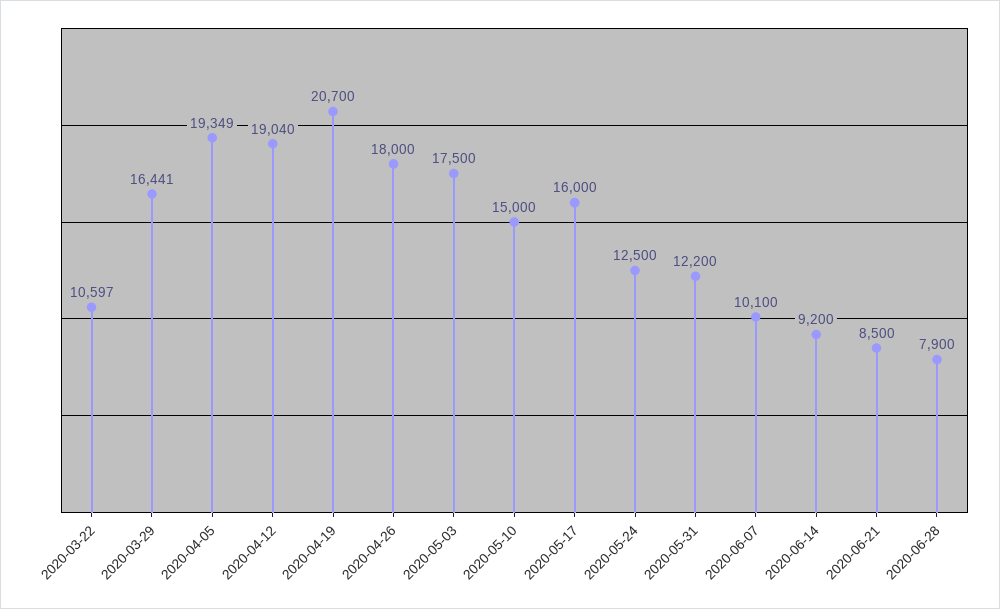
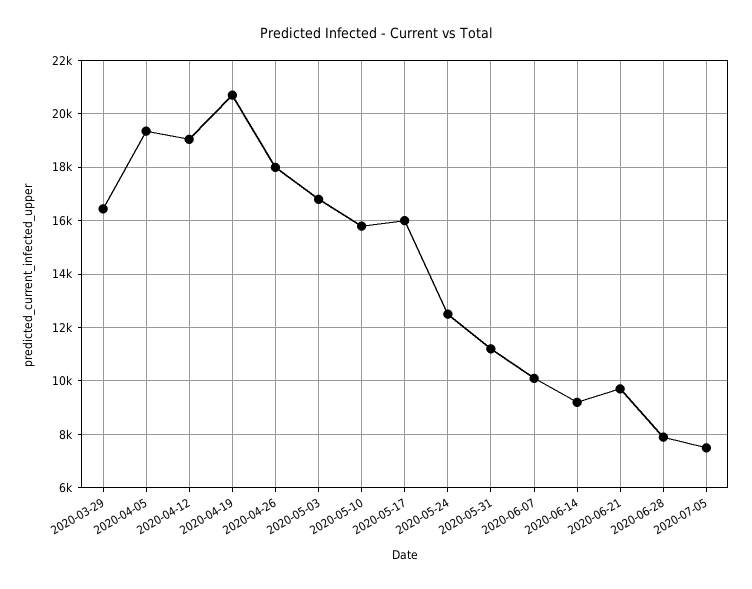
2020-03-22: 10597 -> none
2020-05-03: 17500 -> 16750
2020-05-10: 15000 -> 15750
2020-05-31: 12200 -> 11250
2020-06-21: 8500 -> 9750
2020-07-05: none -> 7500

